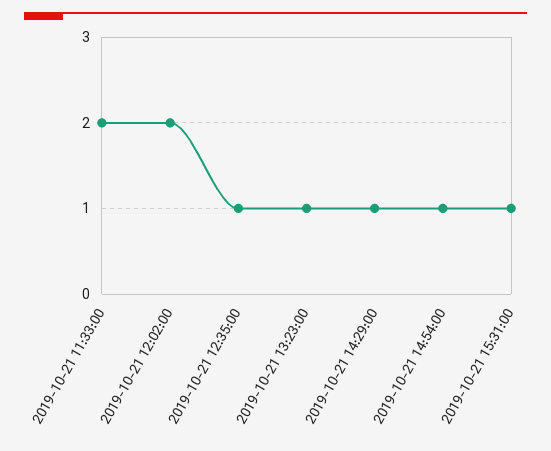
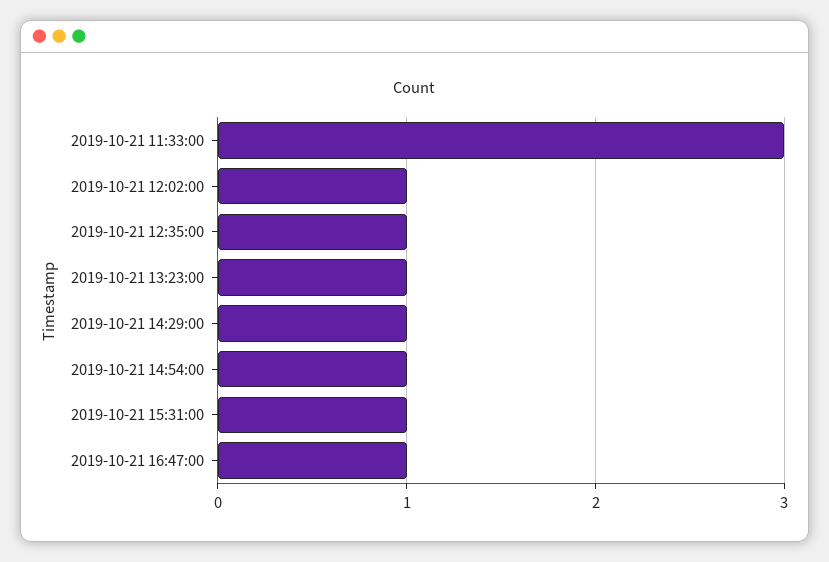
2019-10-21 11:33:00: 2 -> 3
2019-10-21 12:02:00: 2 -> 1
2019-10-21 16:47:00: none -> 1

